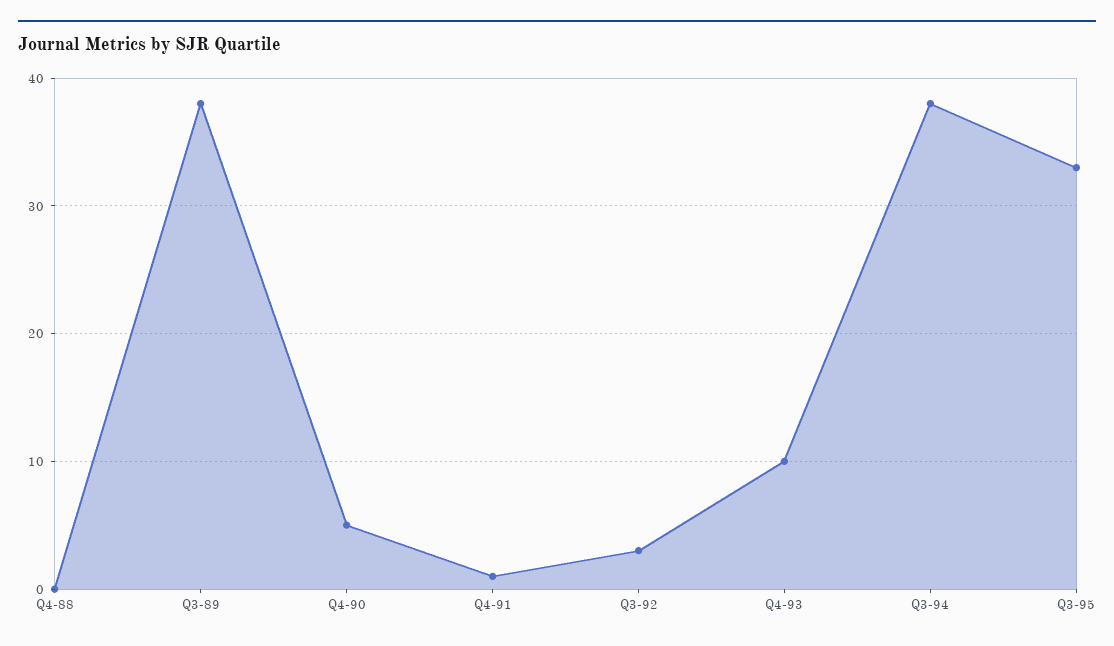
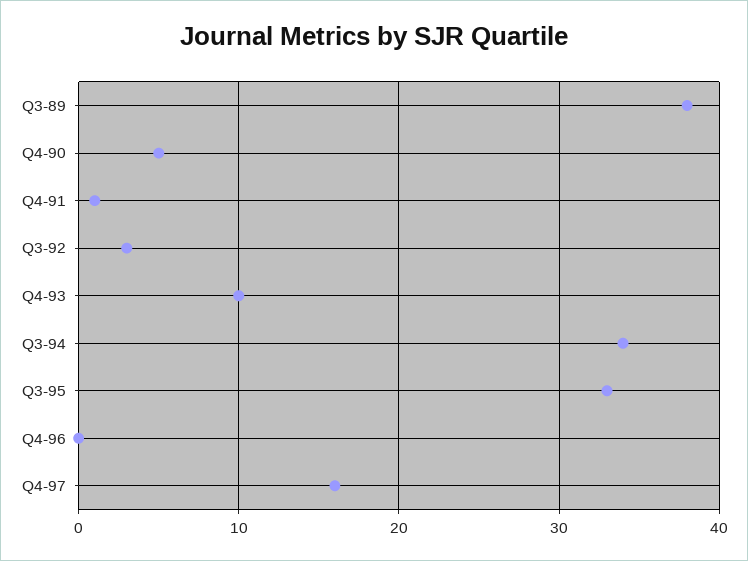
Q4-88: 0 -> none
Q3-94: 38 -> 34
Q4-96: none -> 0
Q4-97: none -> 16

